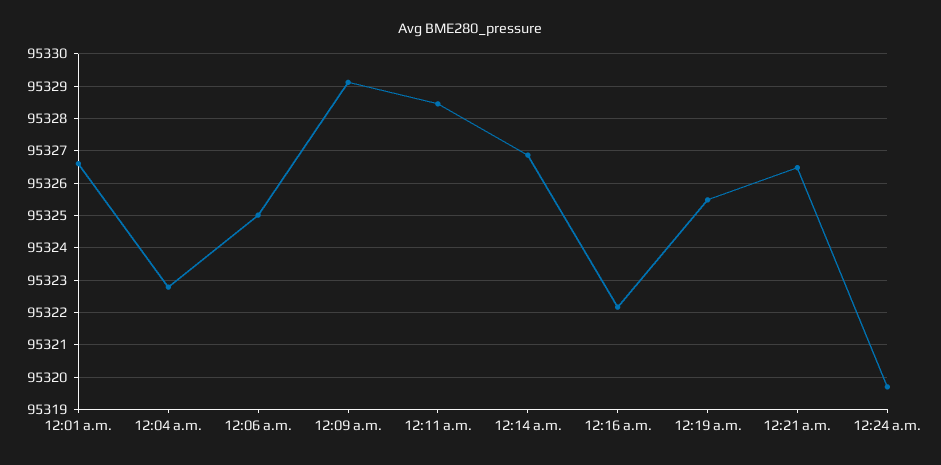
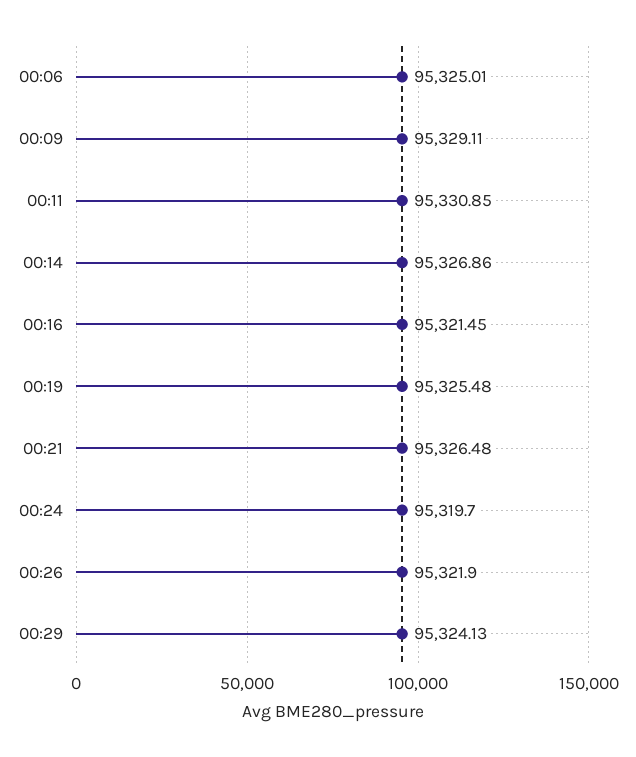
12:01 a.m.: 95326.6 -> none
12:04 a.m.: 95322.8 -> none
12:11 a.m.: 95328.4 -> 95330.85
12:16 a.m.: 95322.2 -> 95321.45
00:26: none -> 95321.9
00:29: none -> 95324.13

